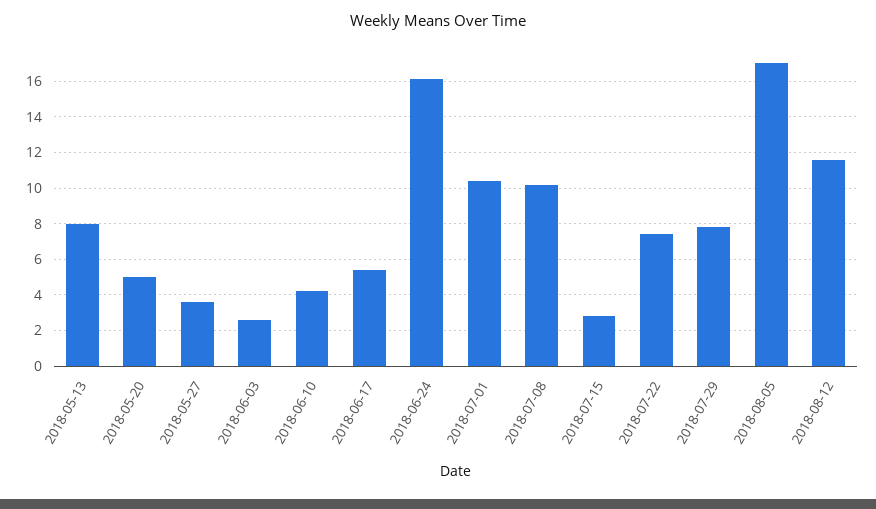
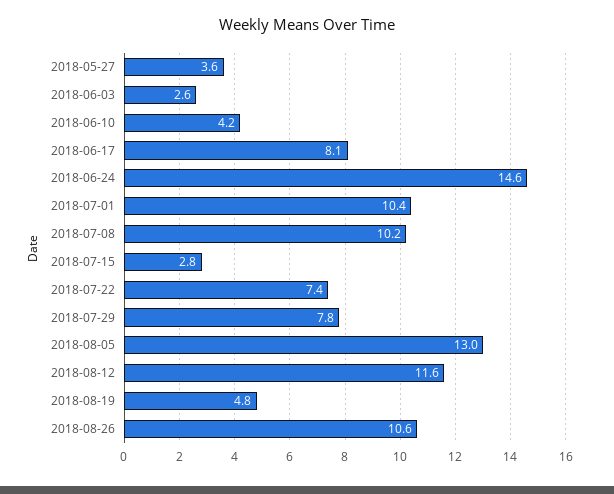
2018-05-13: 8 -> none
2018-05-20: 5 -> none
2018-06-17: 5.5 -> 8.1
2018-06-24: 16 -> 14.6
2018-08-05: 17 -> 13
2018-08-19: none -> 4.8
2018-08-26: none -> 10.6

